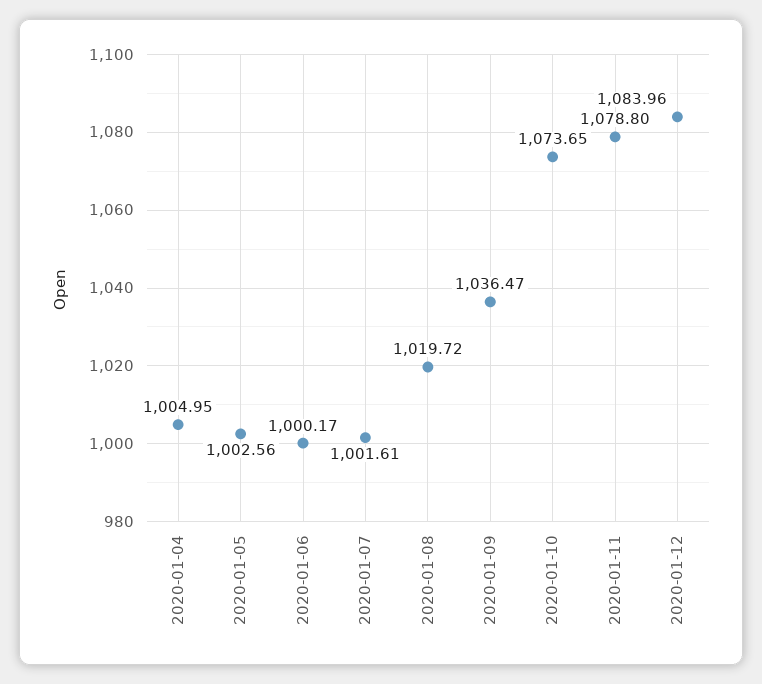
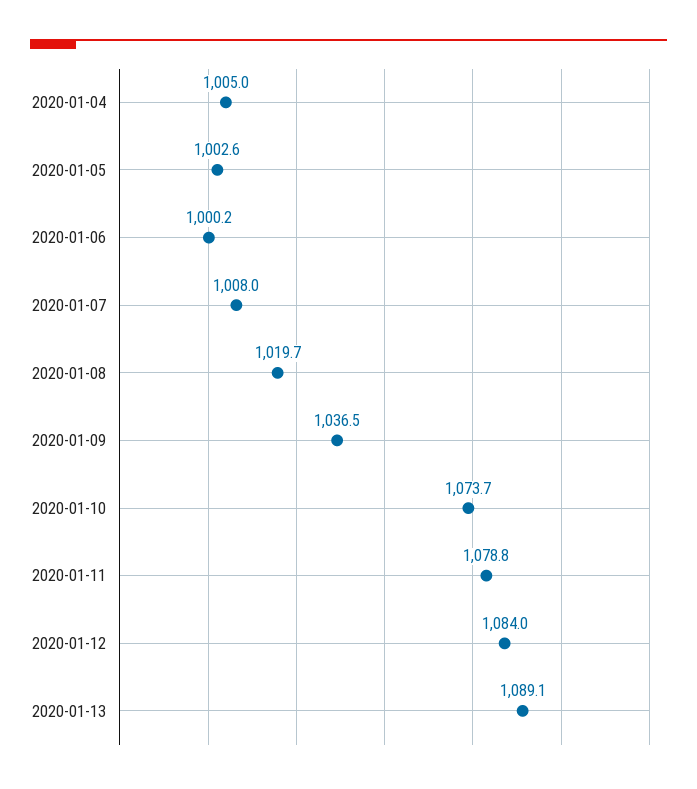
2020-01-07: 1001.61 -> 1008
2020-01-13: none -> 1089.1

